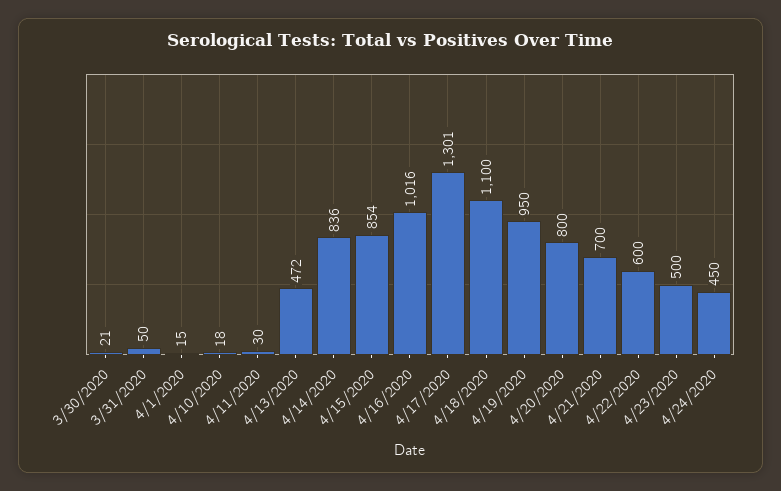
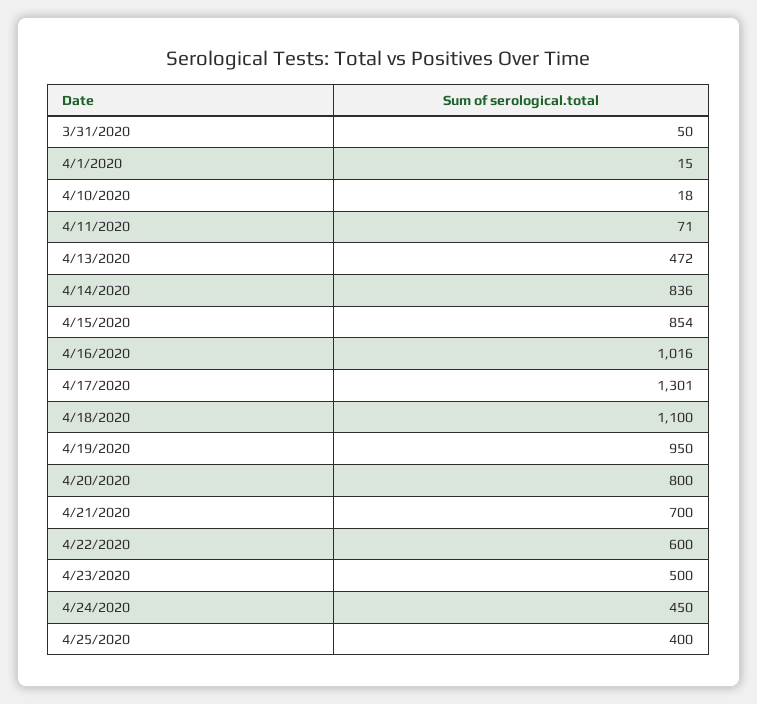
3/30/2020: 21 -> none
4/11/2020: 30 -> 71
4/25/2020: none -> 400

